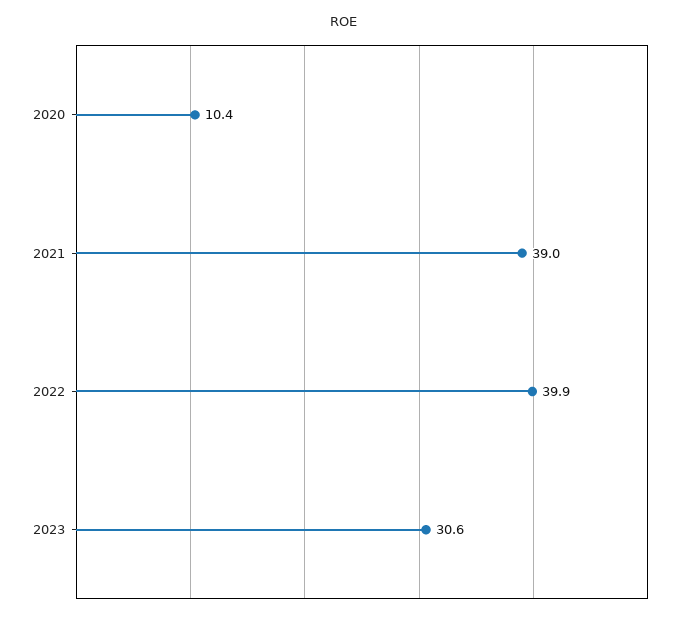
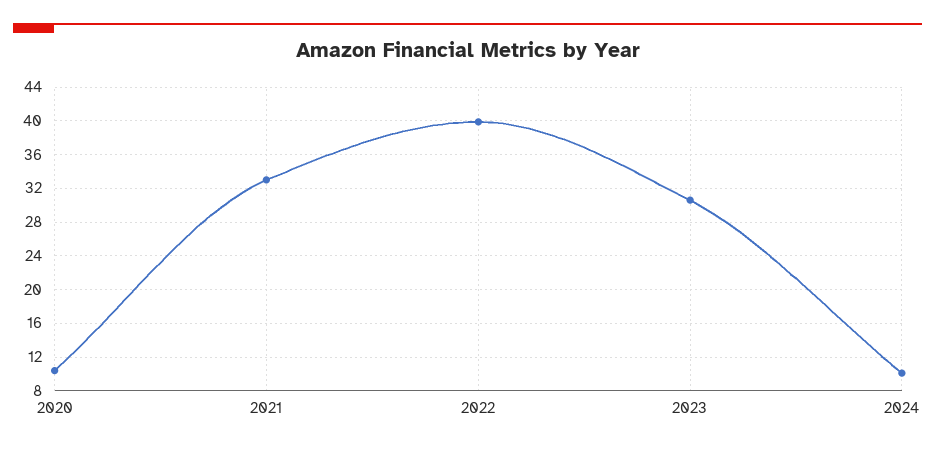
2021: 39 -> 33
2024: none -> 10

